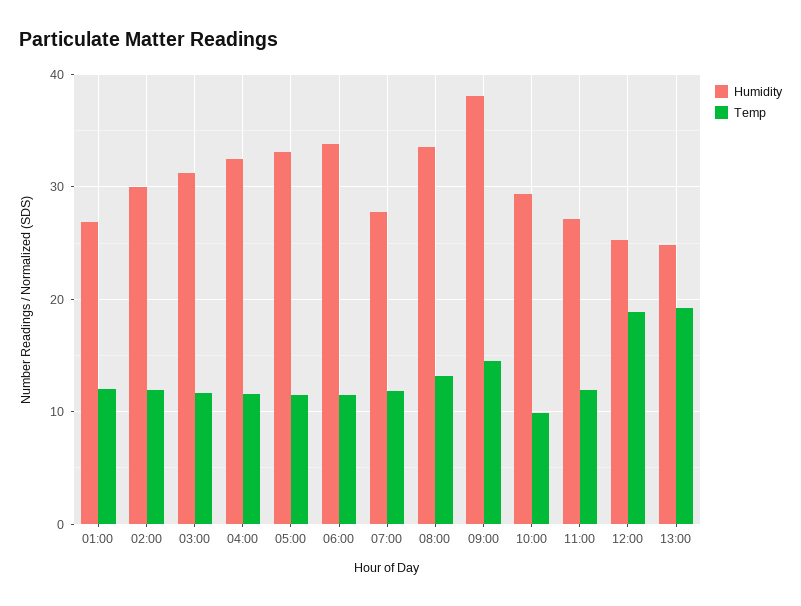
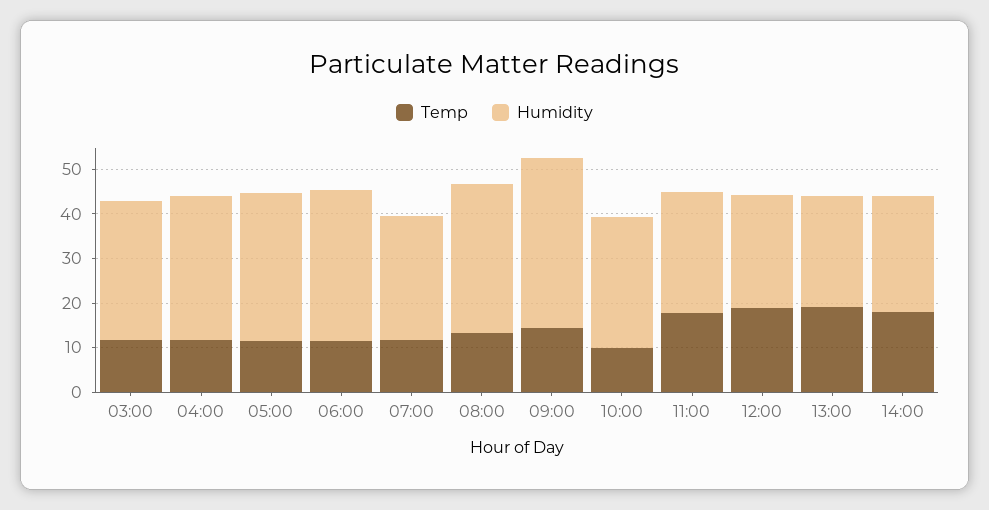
Humidity, 01:00: 27 -> none
Temp, 01:00: 12 -> none
Humidity, 02:00: 30 -> none
Temp, 02:00: 12 -> none
Temp, 11:00: 12 -> 18
Temp, 14:00: none -> 18
Humidity, 14:00: none -> 26

